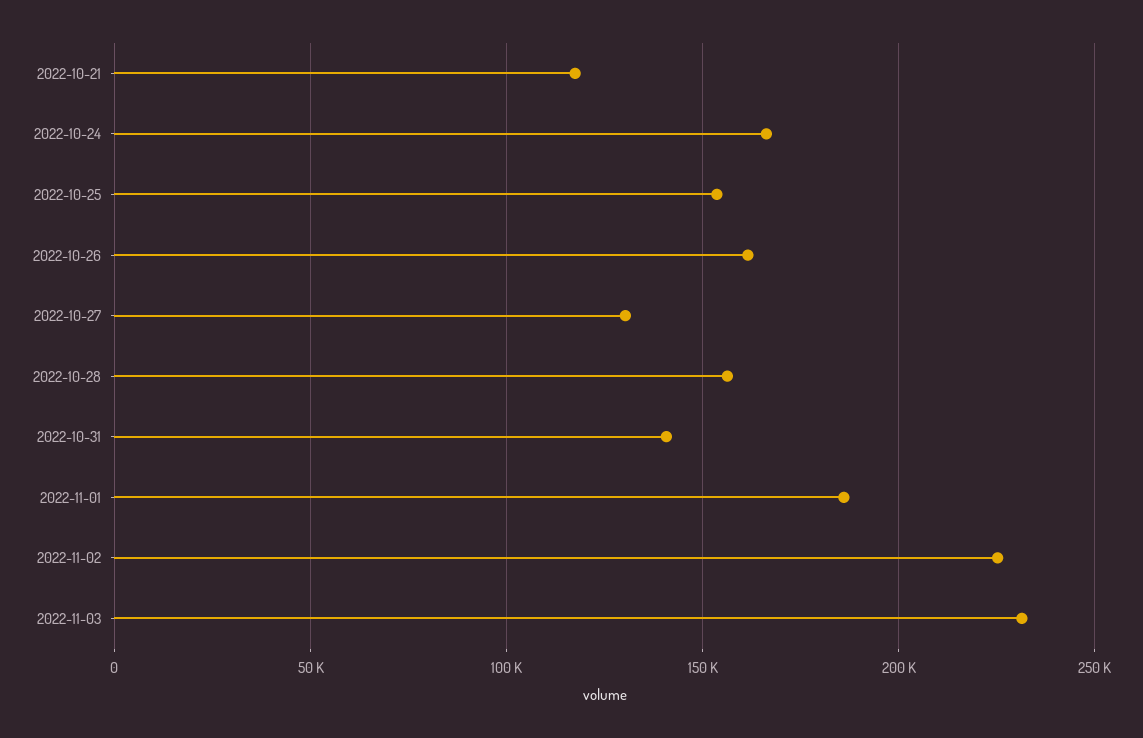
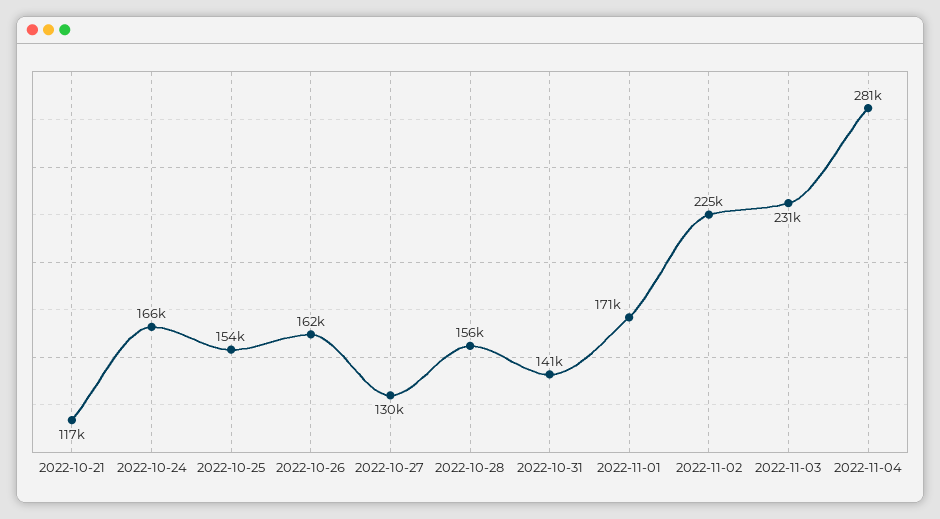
2022-11-01: 185000 -> 171000
2022-11-04: none -> 281000

